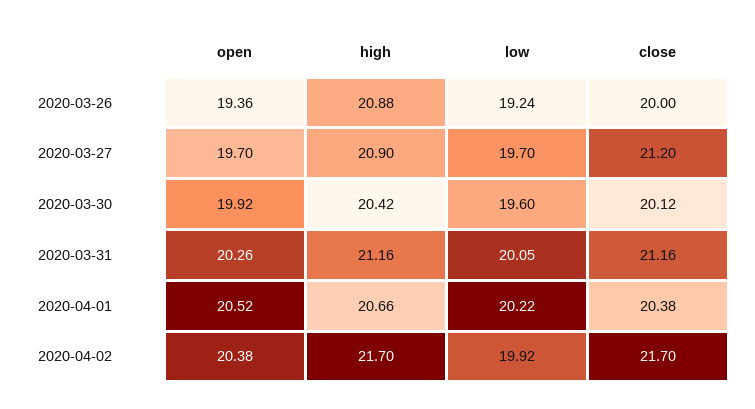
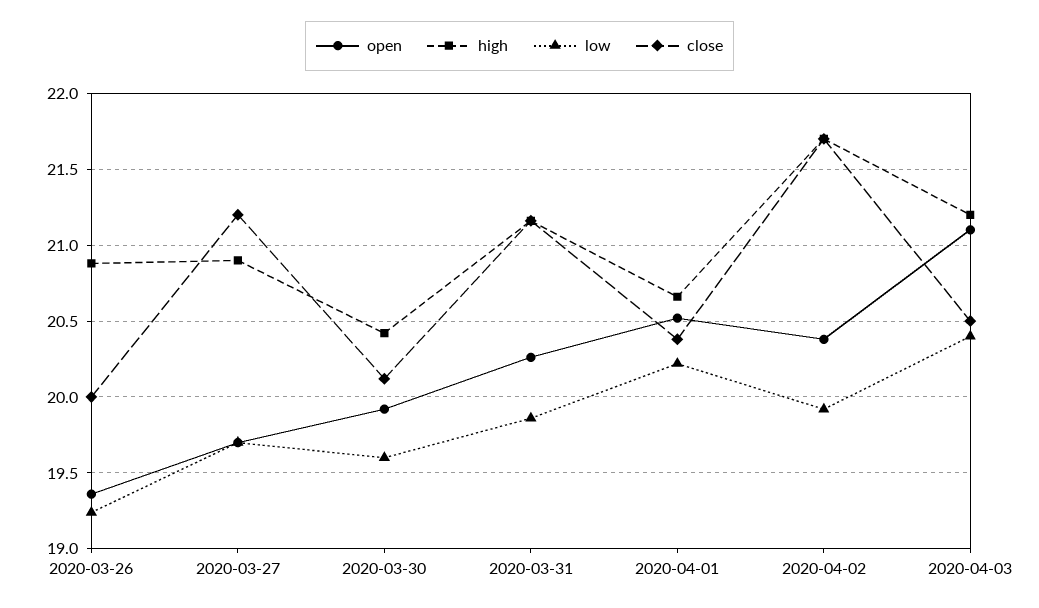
low, 2020-03-31: 20.05 -> 19.85
open, 2020-04-03: none -> 21.1
high, 2020-04-03: none -> 21.2
low, 2020-04-03: none -> 20.4
close, 2020-04-03: none -> 20.5

